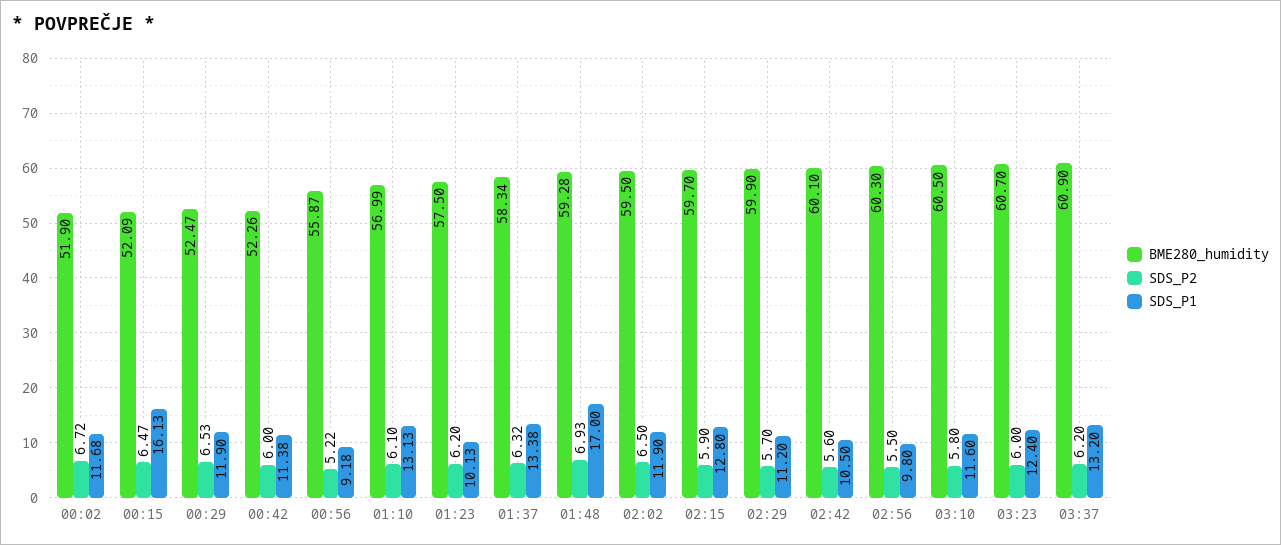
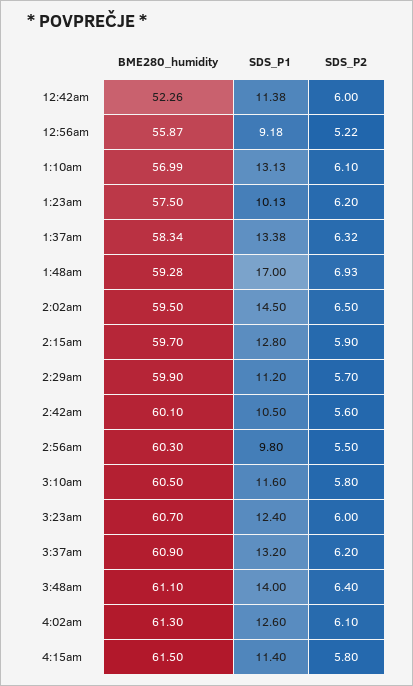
BME280_humidity, 00:02: 51.9 -> none
SDS_P2, 00:02: 6.72 -> none
SDS_P1, 00:02: 11.68 -> none
BME280_humidity, 00:15: 52.09 -> none
SDS_P2, 00:15: 6.47 -> none
SDS_P1, 00:15: 16.13 -> none
BME280_humidity, 00:29: 52.47 -> none
SDS_P2, 00:29: 6.53 -> none
SDS_P1, 00:29: 11.9 -> none
SDS_P1, 02:02: 11.9 -> 14.5
BME280_humidity, 3:48am: none -> 61.1
SDS_P1, 3:48am: none -> 14
SDS_P2, 3:48am: none -> 6.4
BME280_humidity, 4:02am: none -> 61.3
SDS_P1, 4:02am: none -> 12.6
SDS_P2, 4:02am: none -> 6.1
BME280_humidity, 4:15am: none -> 61.5
SDS_P1, 4:15am: none -> 11.4
SDS_P2, 4:15am: none -> 5.8

